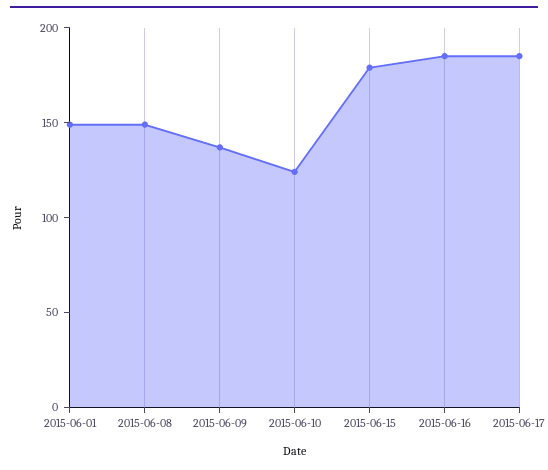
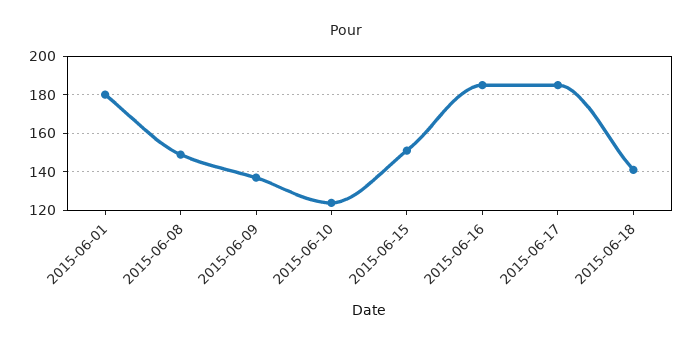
2015-06-01: 150 -> 180
2015-06-15: 180 -> 150
2015-06-18: none -> 140

